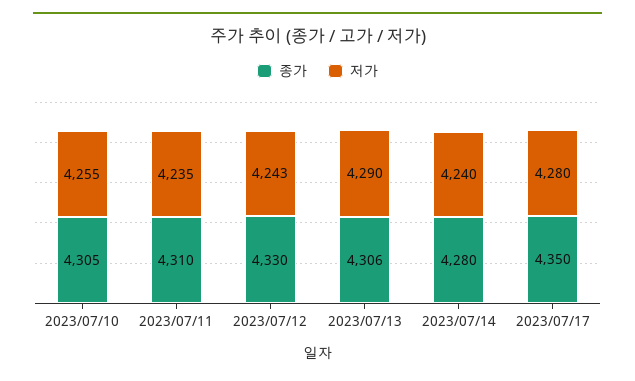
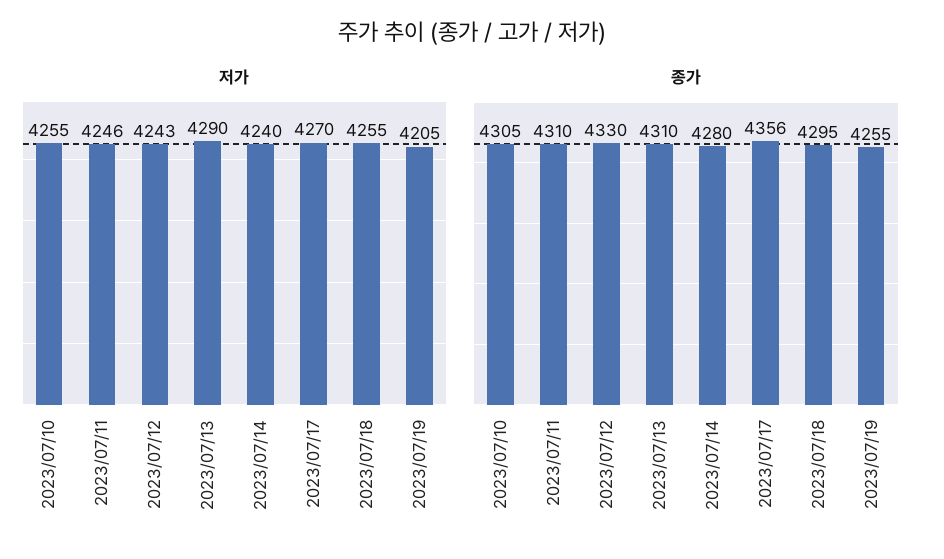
저가, 2023/07/11: 4235 -> 4246
종가, 2023/07/13: 4306 -> 4310
종가, 2023/07/17: 4350 -> 4356
저가, 2023/07/17: 4280 -> 4270
저가, 2023/07/18: none -> 4255
저가, 2023/07/19: none -> 4205
종가, 2023/07/18: none -> 4295
종가, 2023/07/19: none -> 4255

